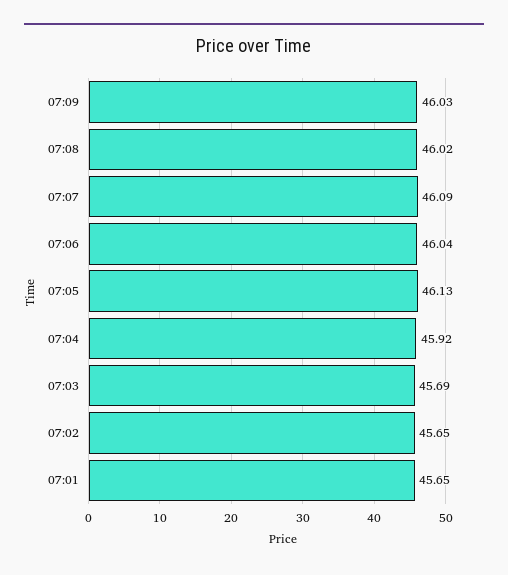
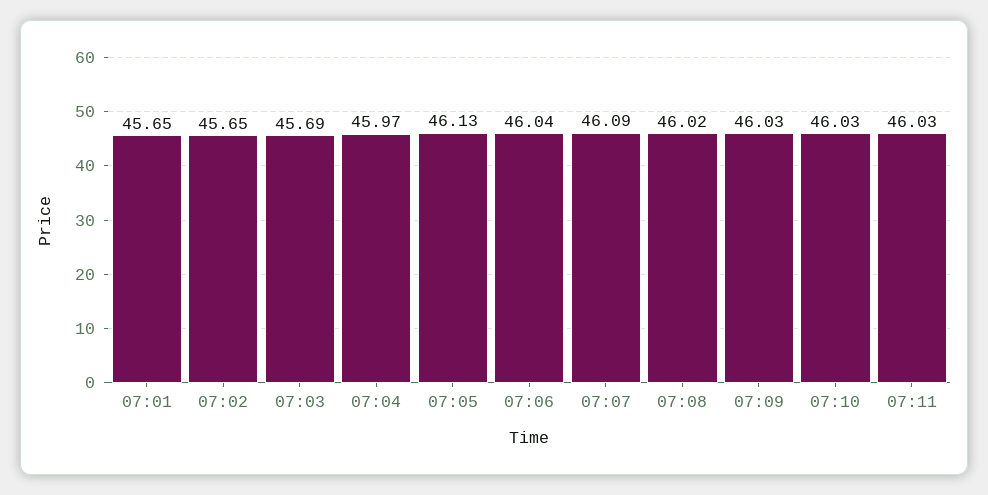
07:04: 45.92 -> 45.97
07:10: none -> 46.03
07:11: none -> 46.03

